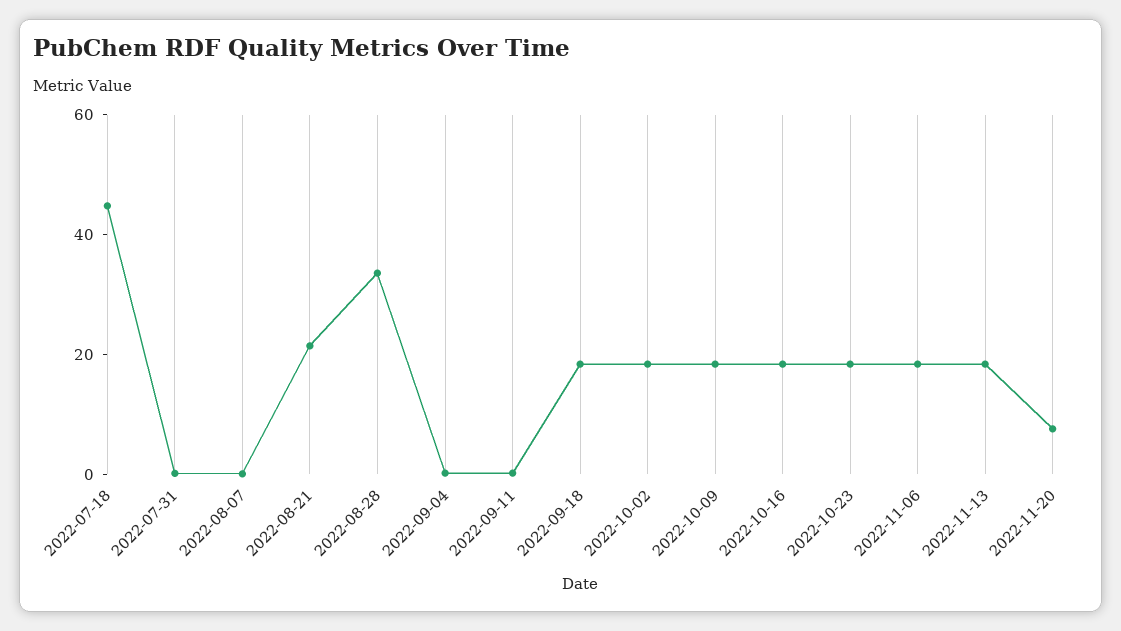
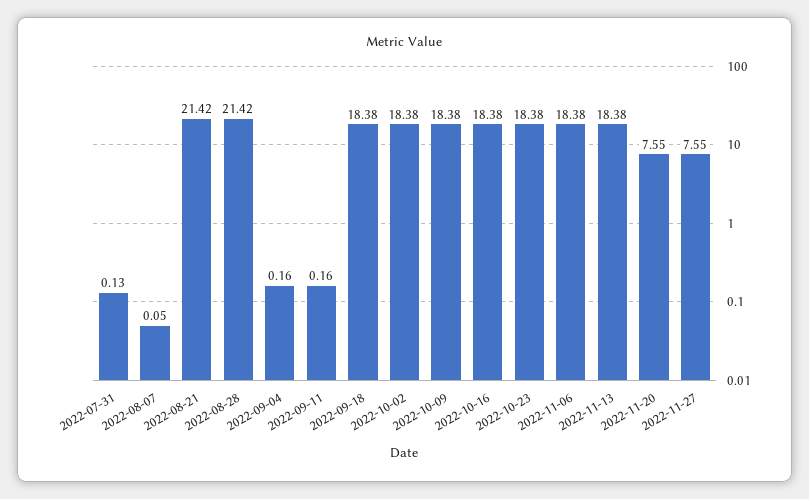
2022-07-18: 45 -> none
2022-08-28: 35 -> 21.42
2022-11-27: none -> 7.55

